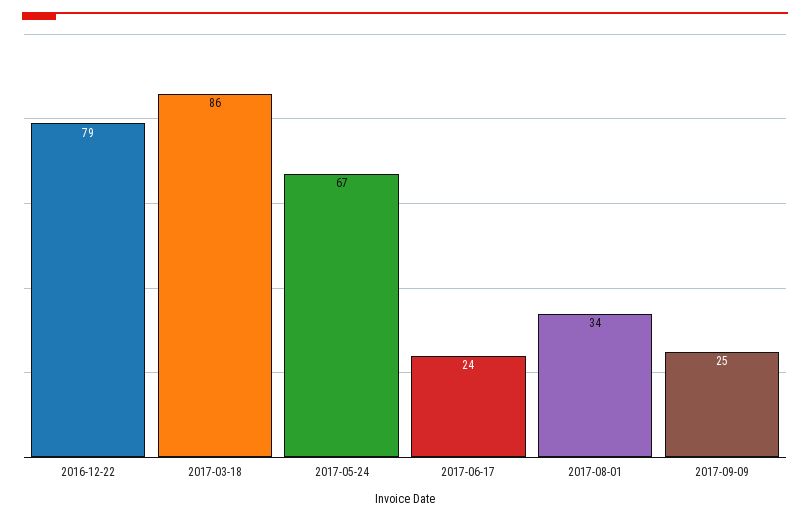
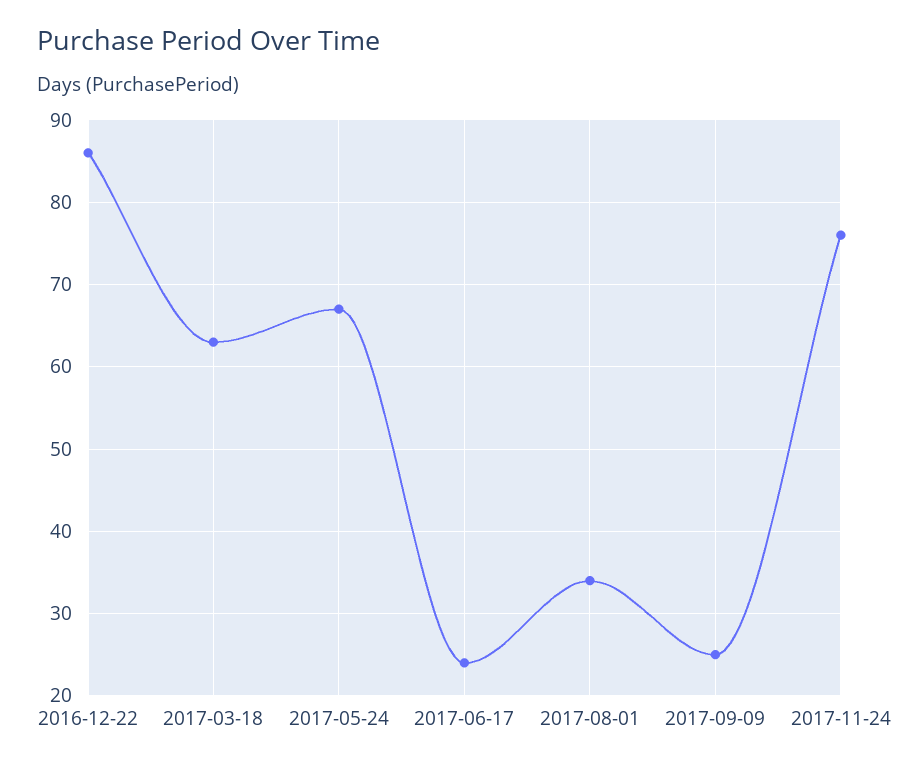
2016-12-22: 79 -> 86
2017-03-18: 86 -> 63
2017-11-24: none -> 76

